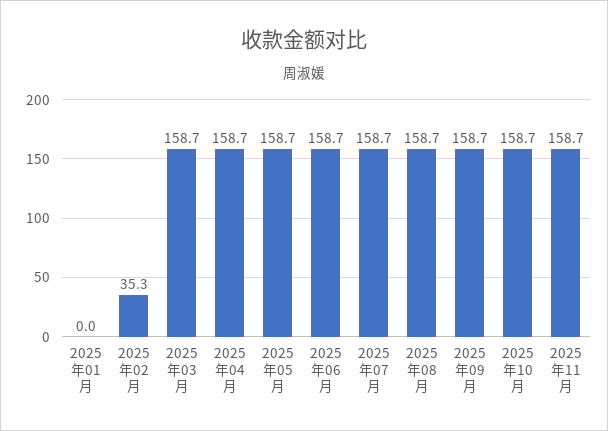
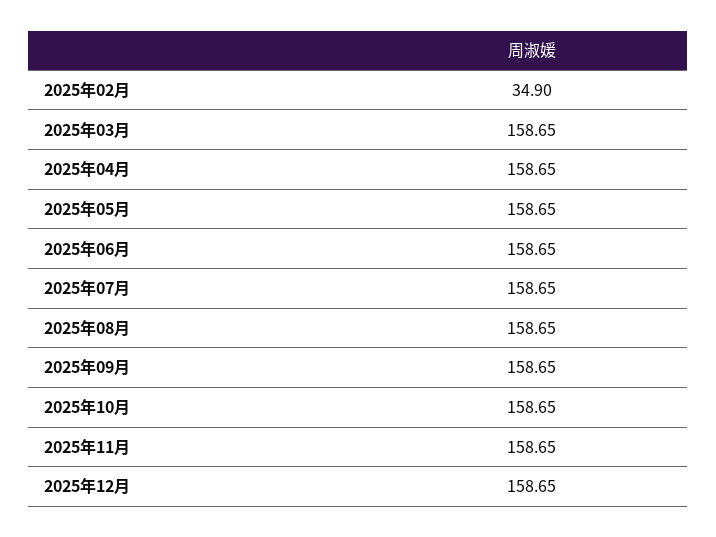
2025年01月: 0 -> none
2025年02月: 35.3 -> 34.9
2025年12月: none -> 158.65

